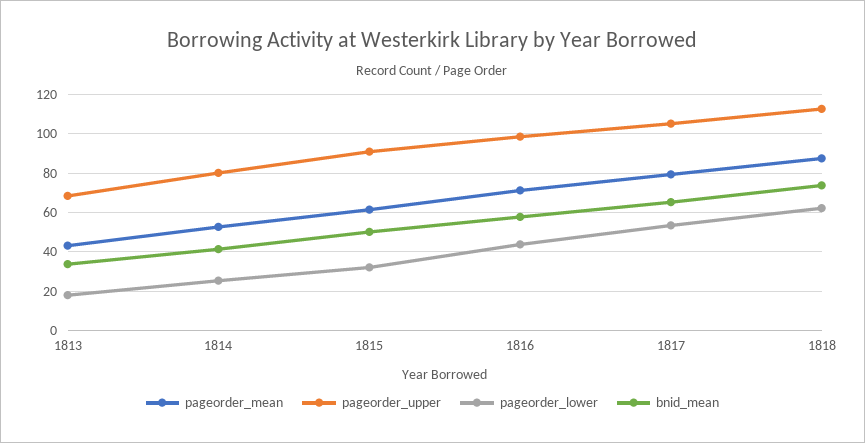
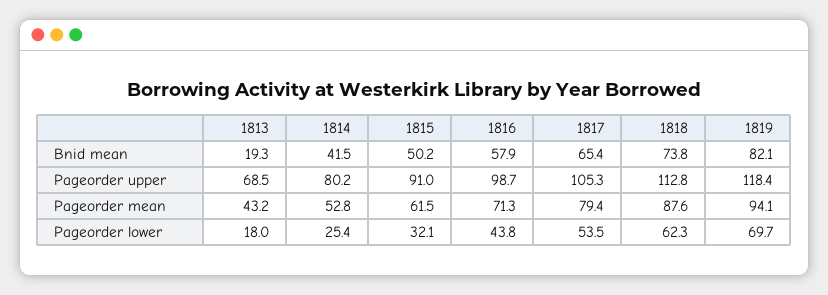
bnid_mean, 1813: 35 -> 19.3
bnid_mean, 1819: none -> 82.1
pageorder_upper, 1819: none -> 118.4
pageorder_mean, 1819: none -> 94.1
pageorder_lower, 1819: none -> 69.7

